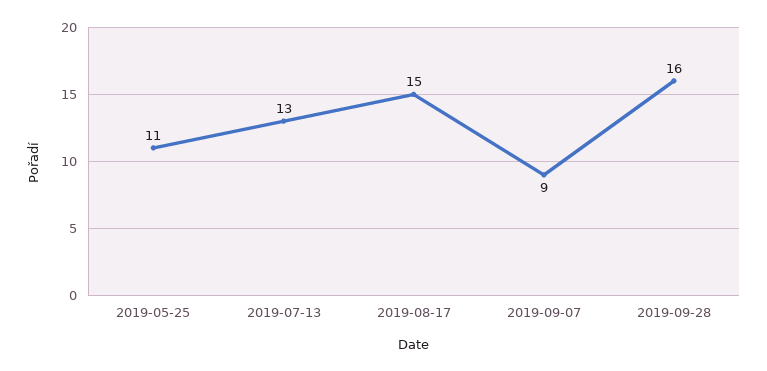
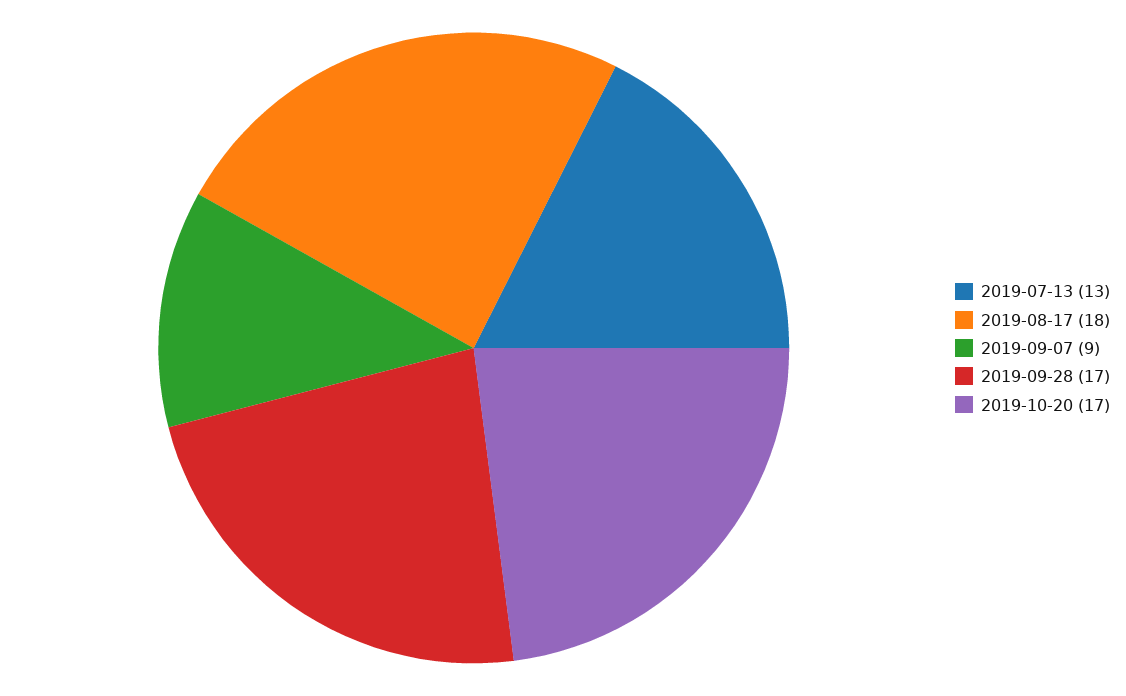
2019-05-25: 11 -> none
2019-08-17: 15 -> 18
2019-09-28: 16 -> 17
2019-10-20: none -> 17

